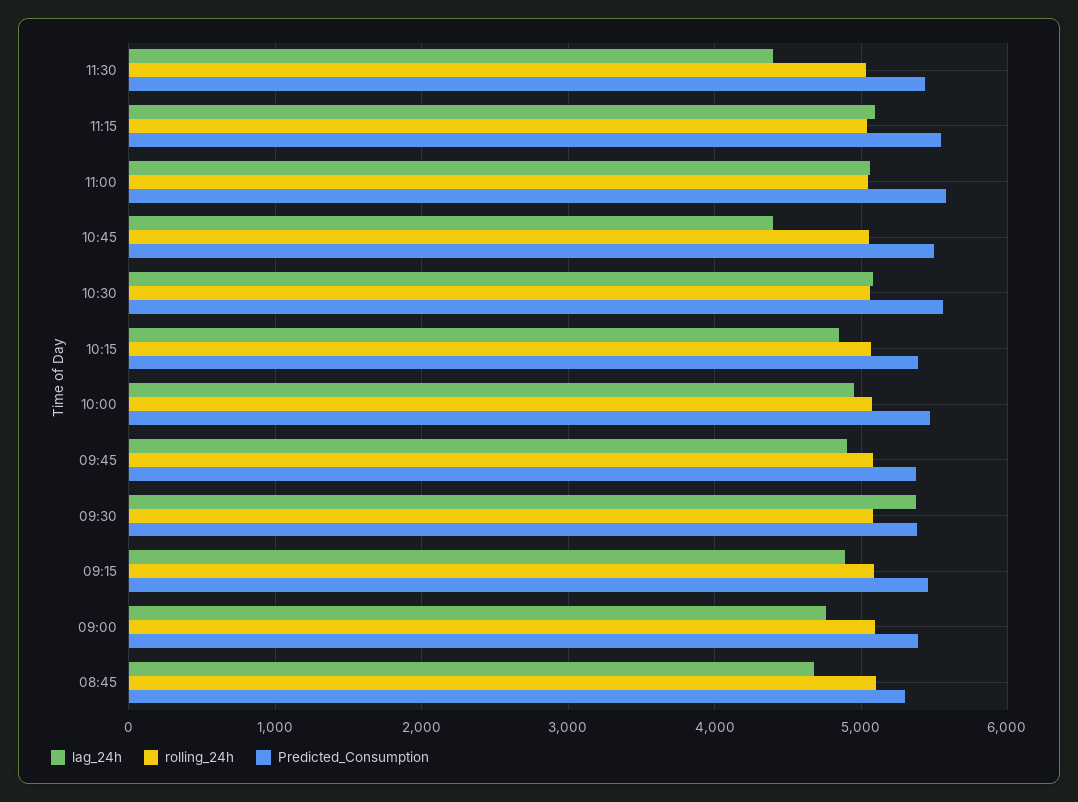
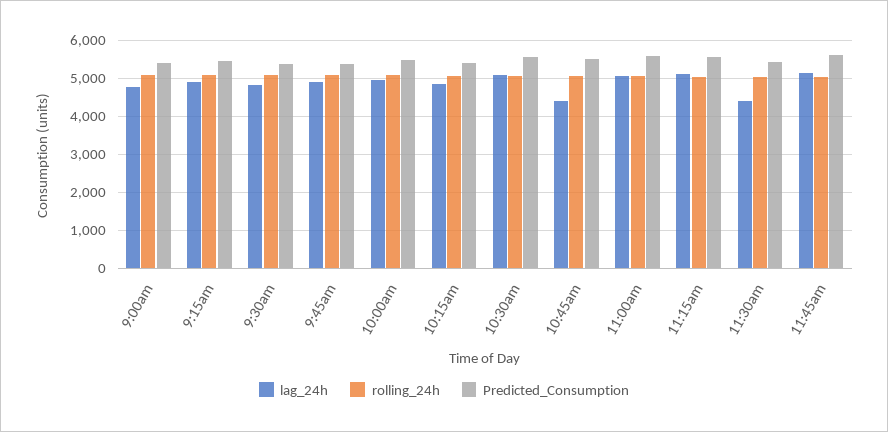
lag_24h, 09:30: 5400 -> 4800
lag_24h, 08:45: 4700 -> none
rolling_24h, 08:45: 5100 -> none
Predicted_Consumption, 08:45: 5300 -> none
lag_24h, 11:45am: none -> 5200
rolling_24h, 11:45am: none -> 5000
Predicted_Consumption, 11:45am: none -> 5600

